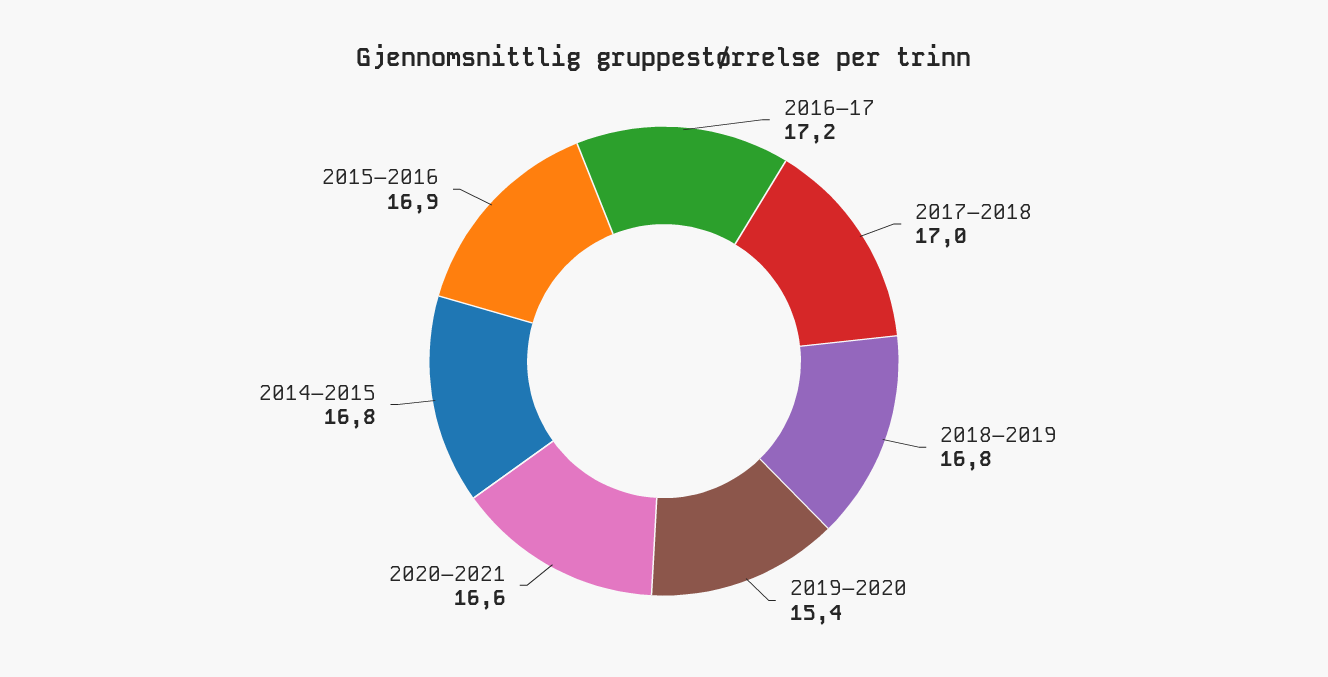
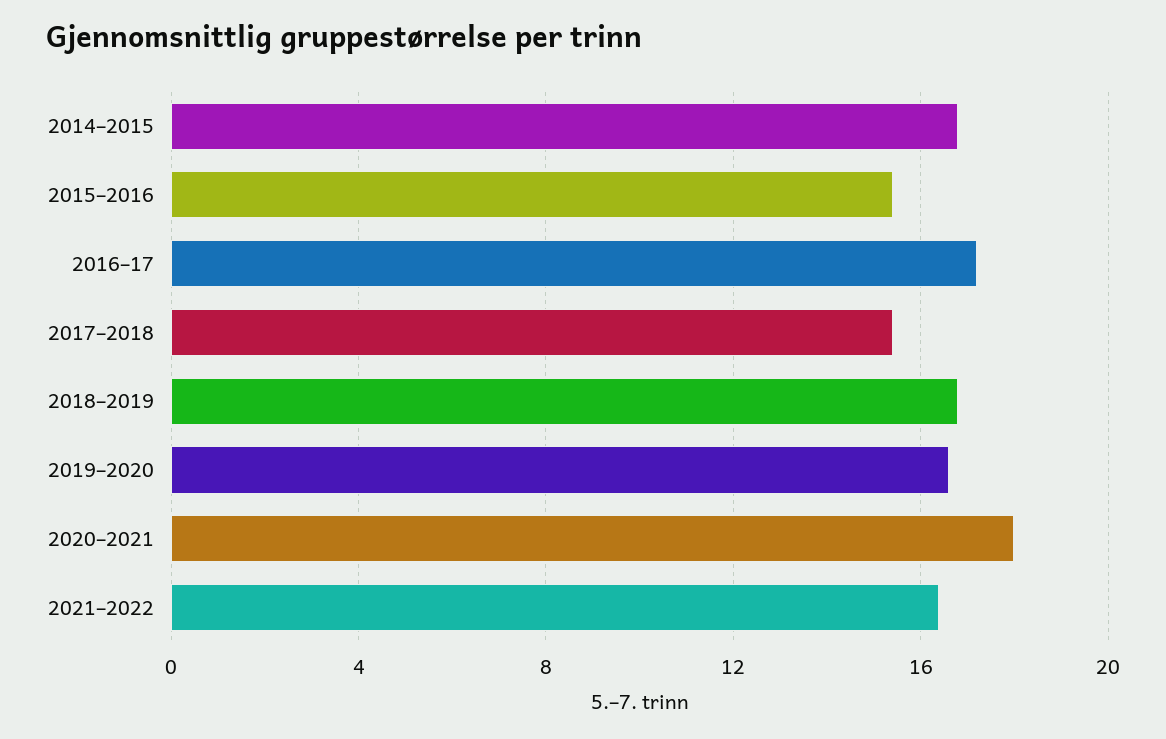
2017–2018: 17 -> 15.5
2019–2020: 15.4 -> 16.5
2020–2021: 16.6 -> 18
2015–2016: 16.9 -> 15.5
2021–2022: none -> 16.5

